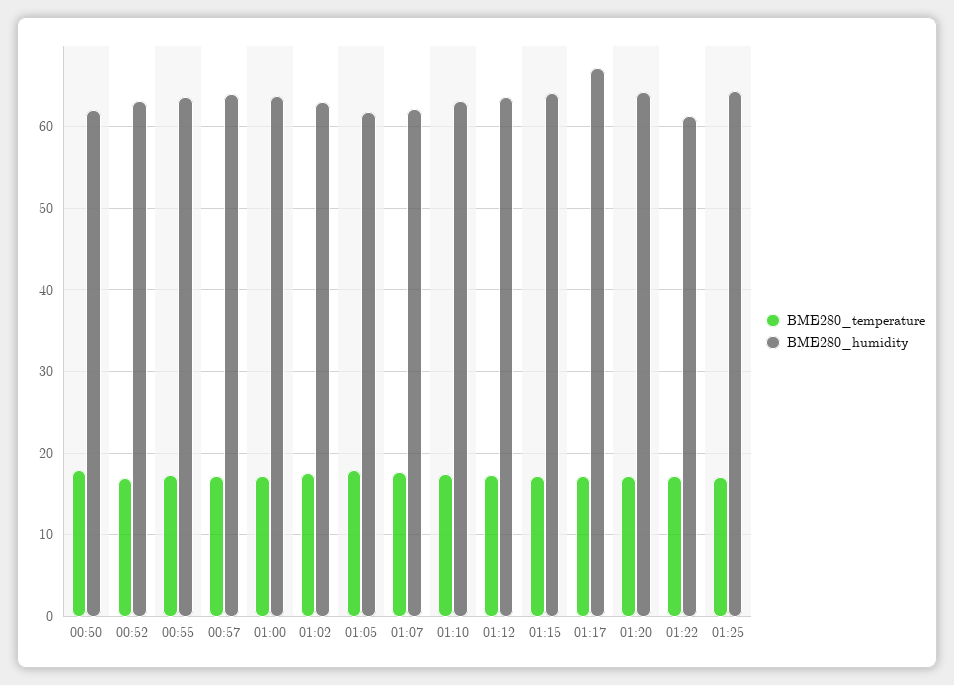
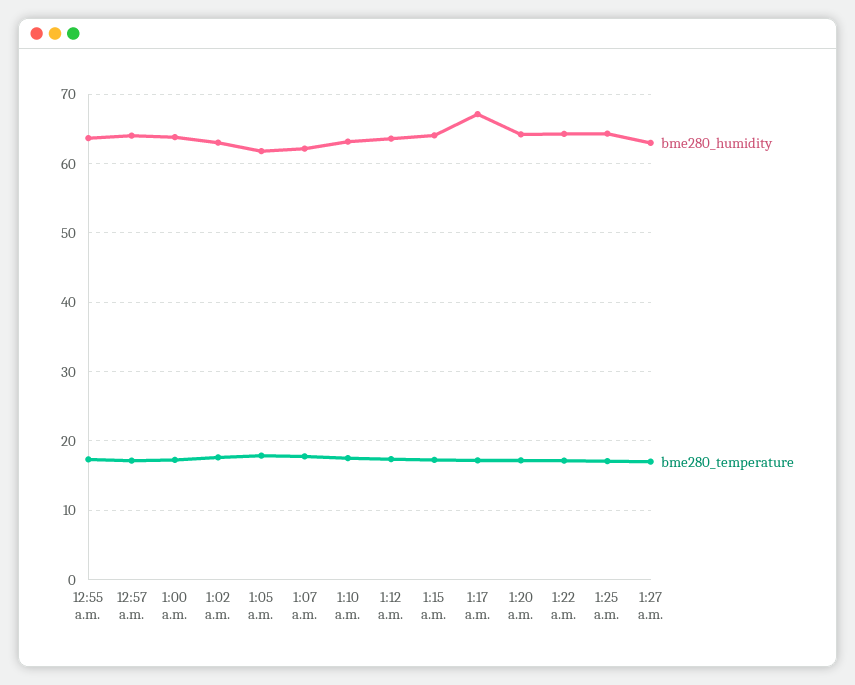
BME280_temperature, 00:50: 18 -> none
BME280_humidity, 00:50: 62 -> none
BME280_temperature, 00:52: 17 -> none
BME280_humidity, 00:52: 63 -> none
BME280_humidity, 01:22: 61 -> 64
BME280_humidity, 1:27 a.m.: none -> 63
BME280_temperature, 1:27 a.m.: none -> 17

